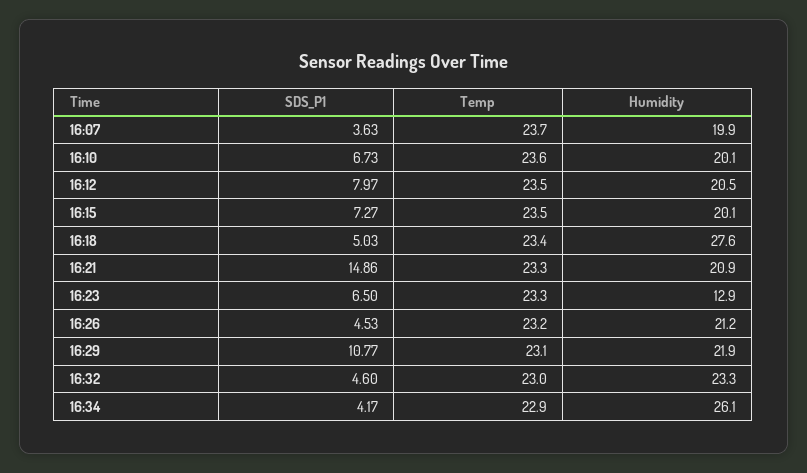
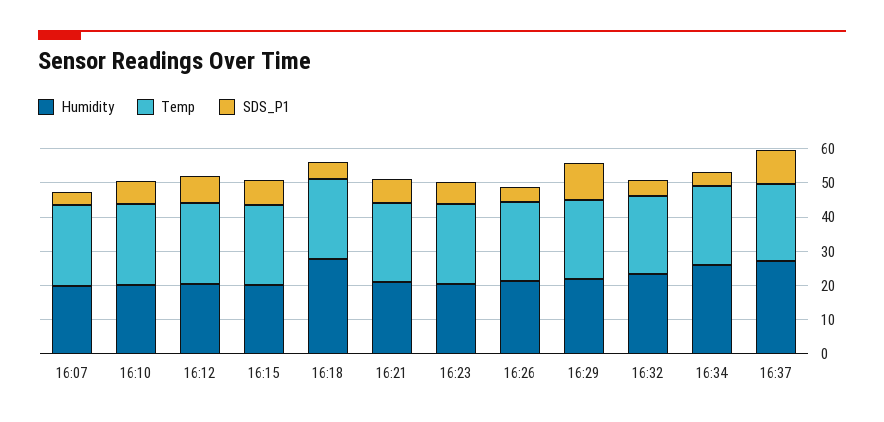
SDS_P1, 16:21: 14.86 -> 7.5
Humidity, 16:23: 12.9 -> 20
Humidity, 16:37: none -> 27.5
Temp, 16:37: none -> 22.5
SDS_P1, 16:37: none -> 10

